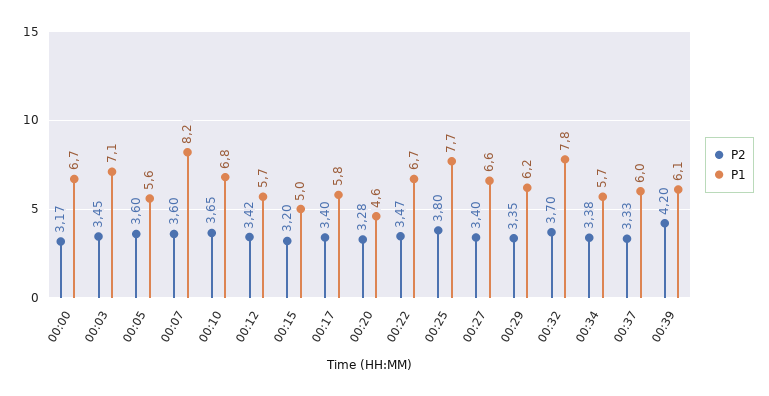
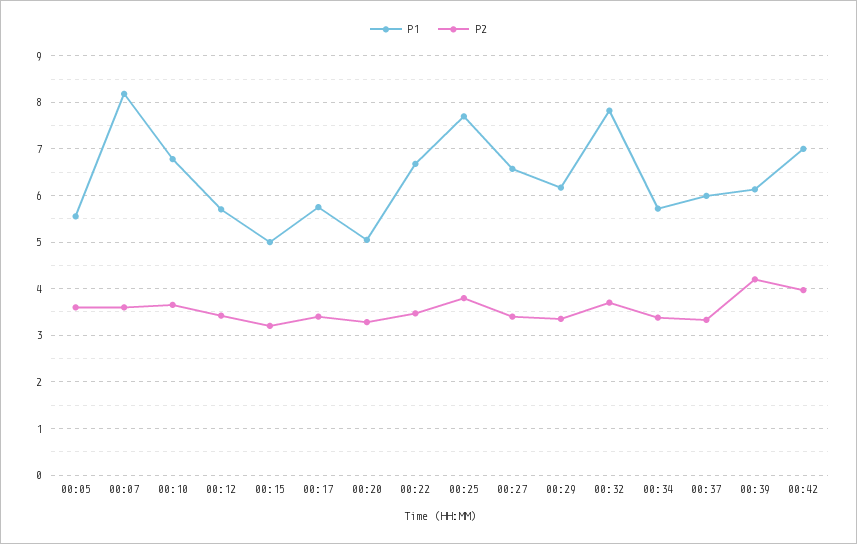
P2, 00:00: 3.17 -> none
P1, 00:00: 6.7 -> none
P2, 00:03: 3.45 -> none
P1, 00:03: 7.1 -> none
P1, 00:20: 4.6 -> 5
P1, 00:42: none -> 7
P2, 00:42: none -> 4

